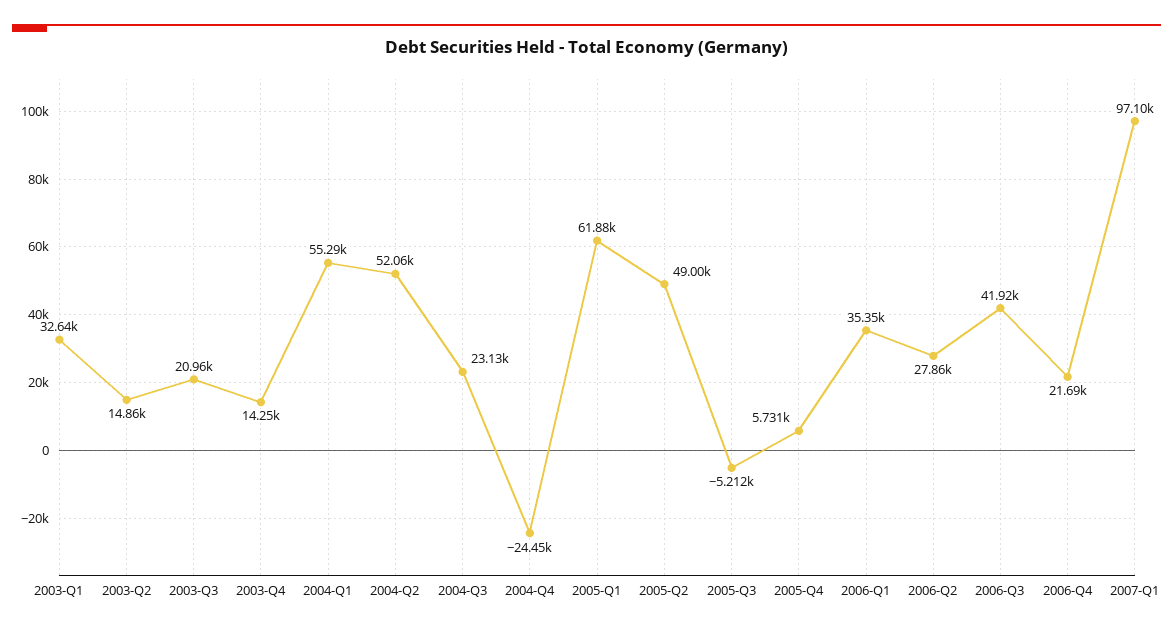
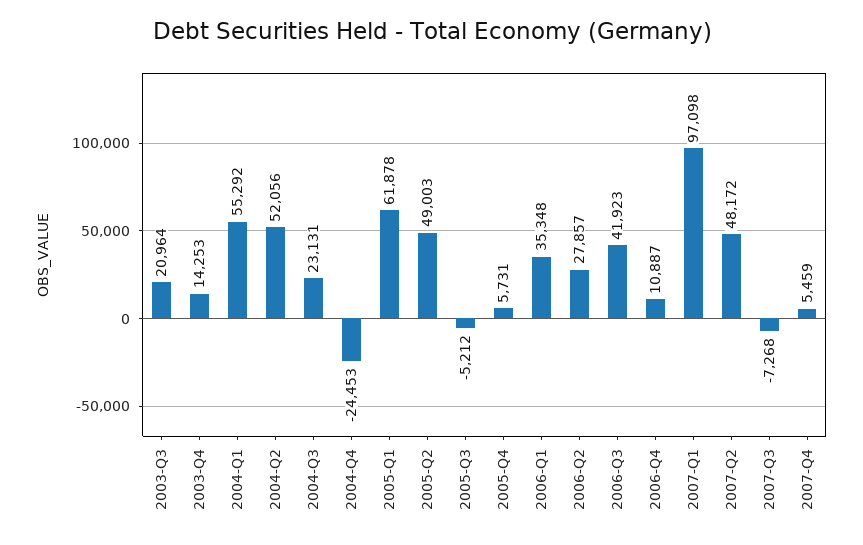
2003-Q1: 32640 -> none
2003-Q2: 14860 -> none
2006-Q4: 21690 -> 10887
2007-Q2: none -> 48172
2007-Q3: none -> -7268
2007-Q4: none -> 5459

